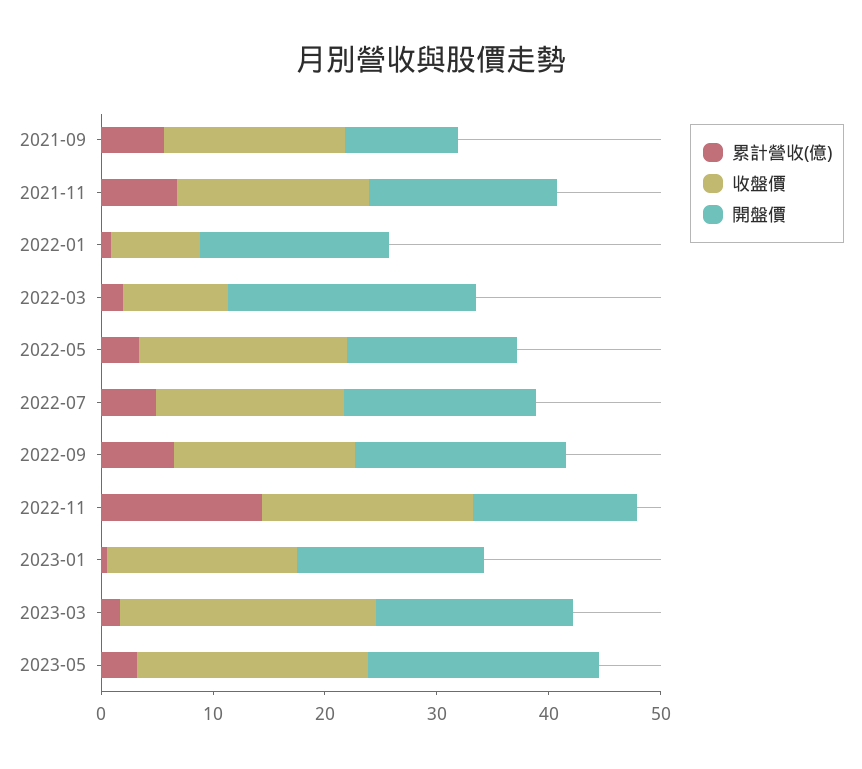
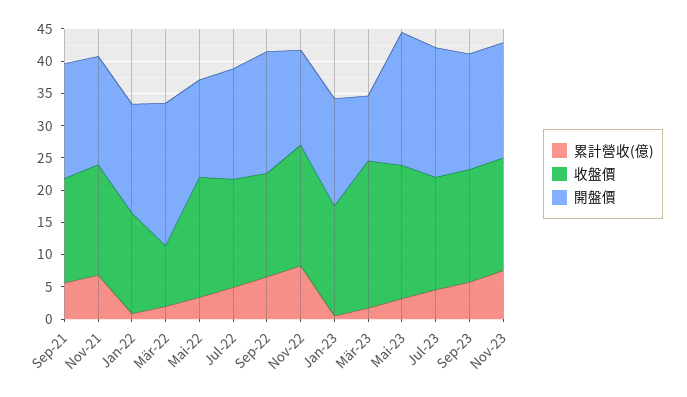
開盤價, 2021-09: 10 -> 17.5
收盤價, 2022-01: 8 -> 15
累計營收(億), 2022-11: 14 -> 7.5
開盤價, 2023-03: 18 -> 10
累計營收(億), Jul-23: none -> 5
收盤價, Jul-23: none -> 17.5
開盤價, Jul-23: none -> 20
累計營收(億), Sep-23: none -> 5
收盤價, Sep-23: none -> 17.5
開盤價, Sep-23: none -> 17.5
累計營收(億), Nov-23: none -> 7.5
收盤價, Nov-23: none -> 17.5
開盤價, Nov-23: none -> 17.5

